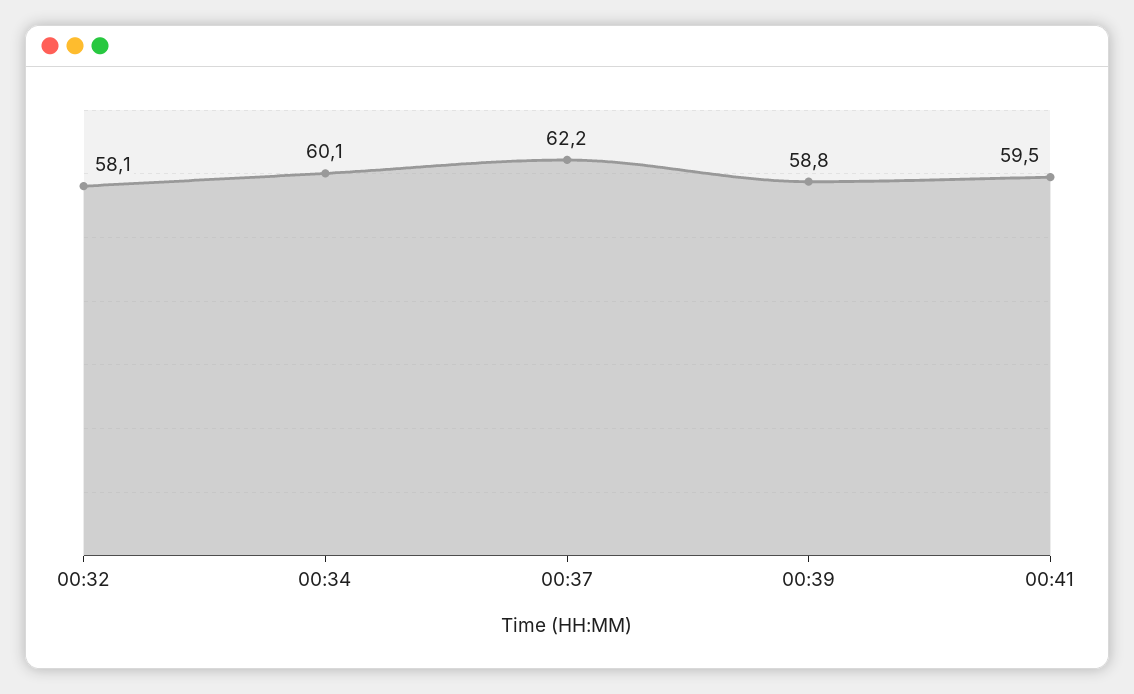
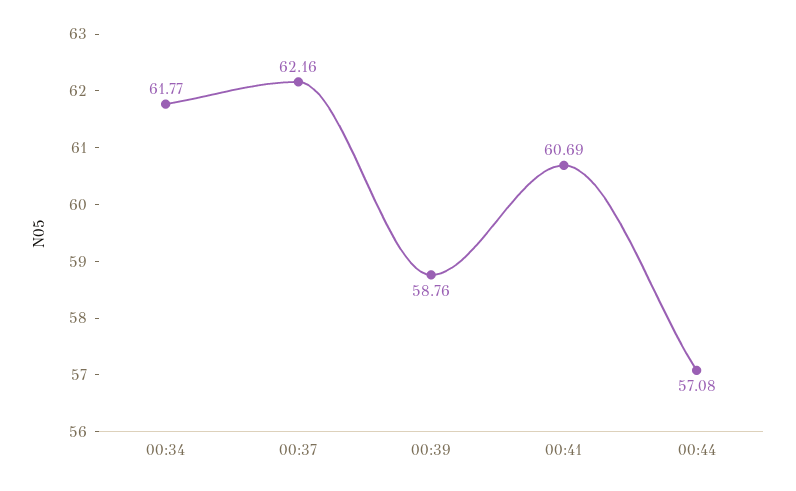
00:32: 58.1 -> none
00:34: 60.1 -> 61.77
00:41: 59.5 -> 60.69
00:44: none -> 57.08

